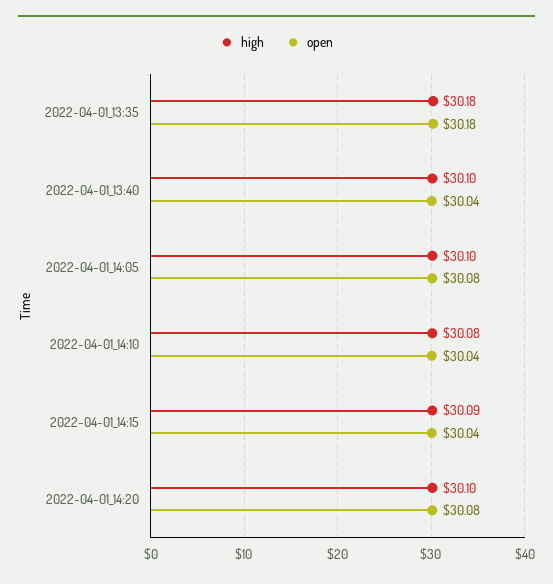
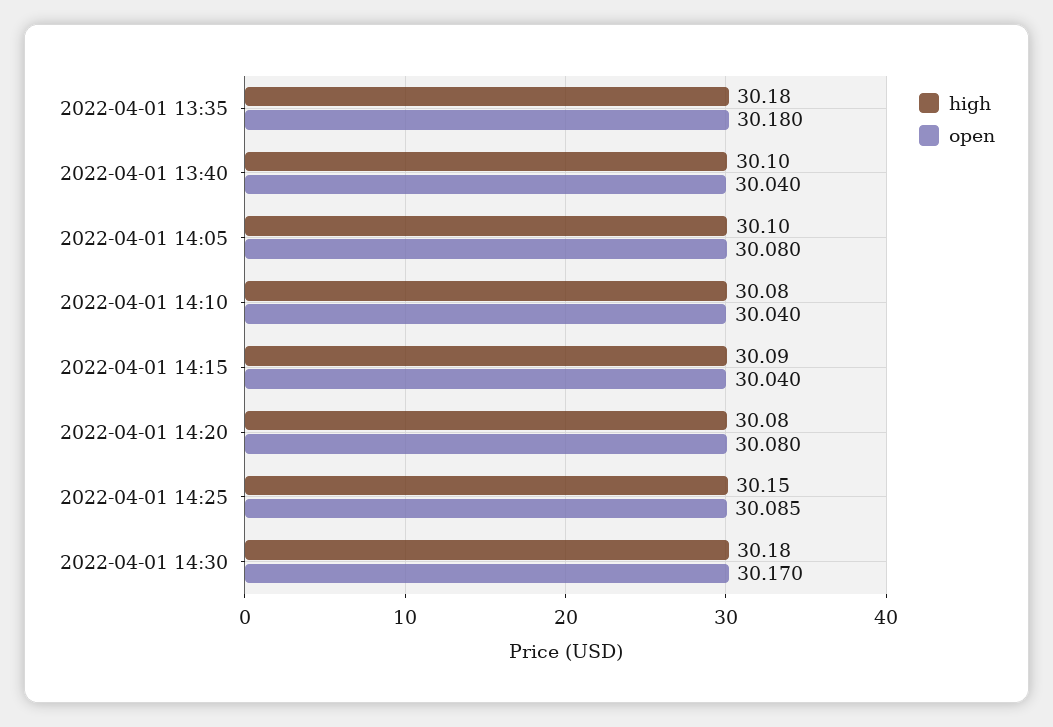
high, 2022-04-01_14:20: 30.1 -> 30.08
high, 2022-04-01 14:25: none -> 30.15
open, 2022-04-01 14:25: none -> 30.085
high, 2022-04-01 14:30: none -> 30.18
open, 2022-04-01 14:30: none -> 30.17

